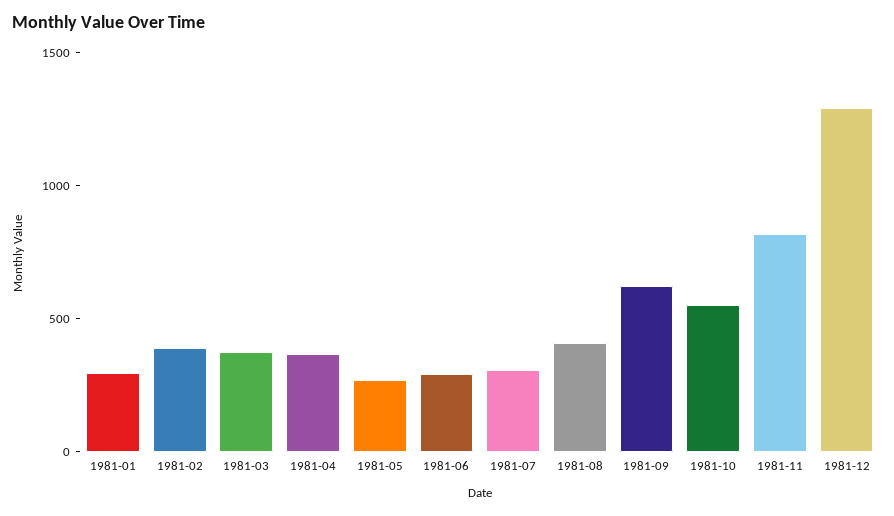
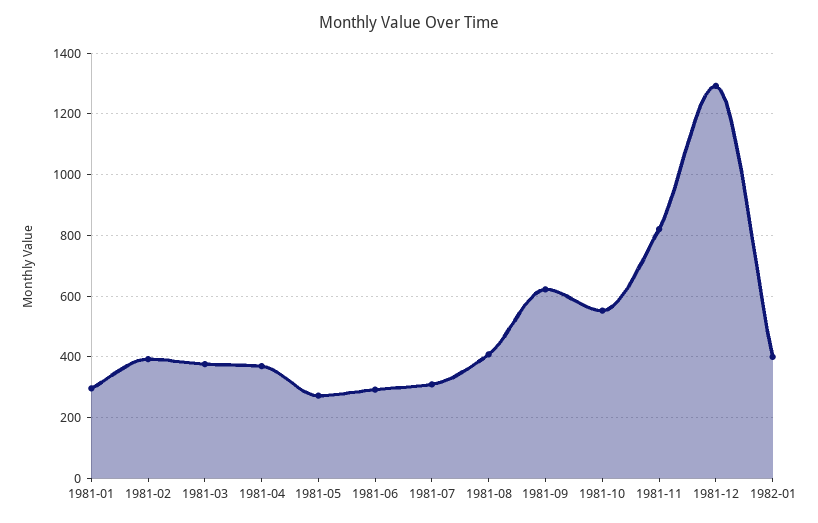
1982-01: none -> 400

